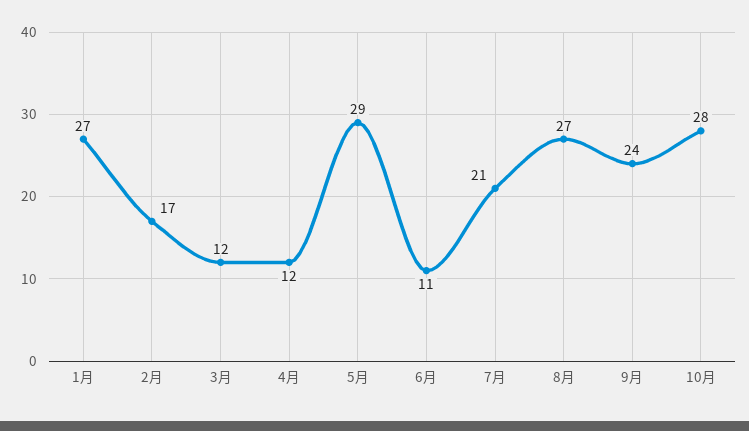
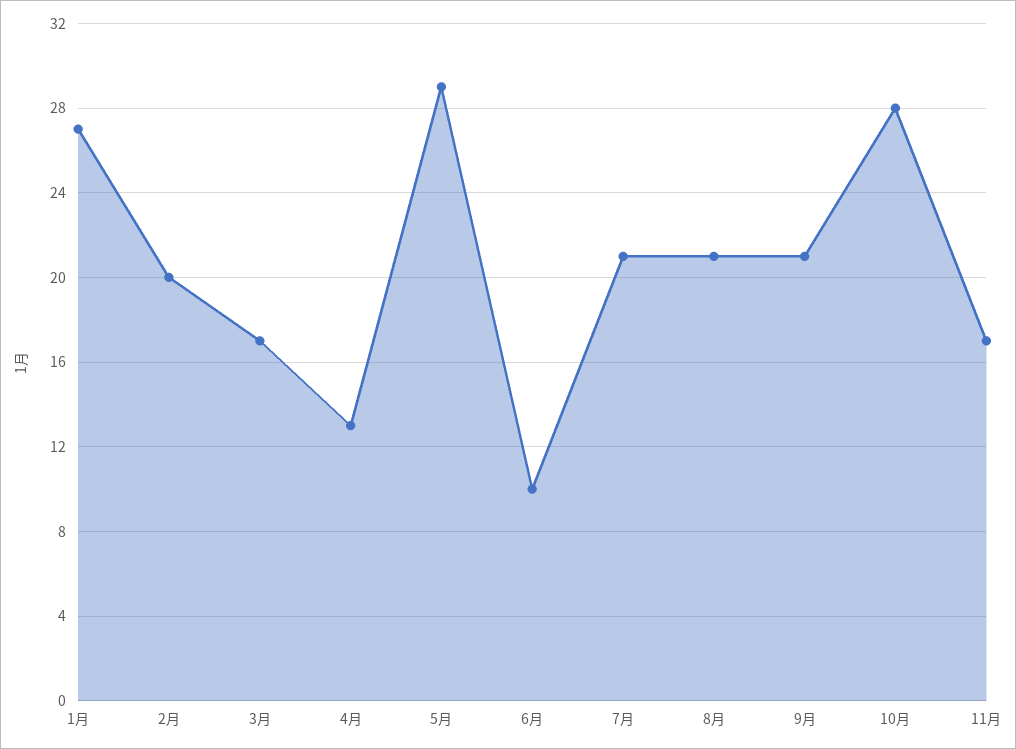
2月: 17 -> 20
3月: 12 -> 17
4月: 12 -> 13
6月: 11 -> 10
8月: 27 -> 21
9月: 24 -> 21
11月: none -> 17

